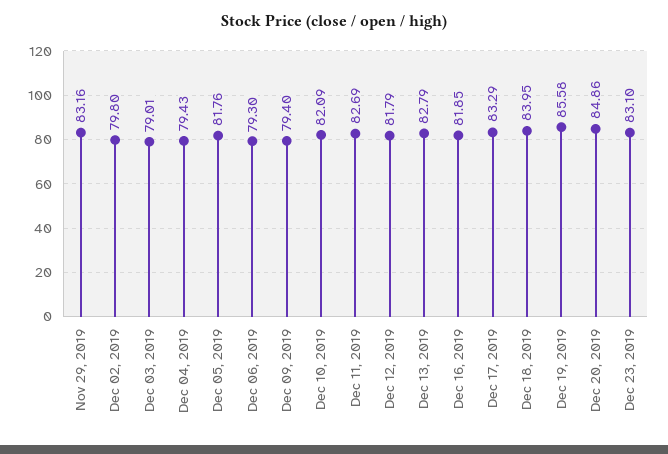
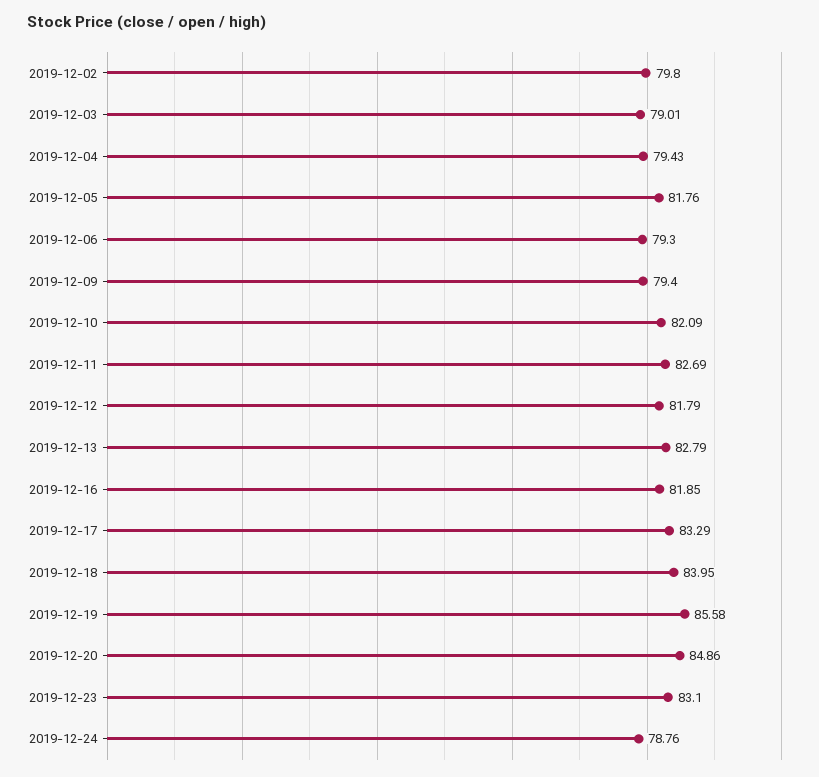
Nov 29, 2019: 83.16 -> none
2019-12-24: none -> 78.76

